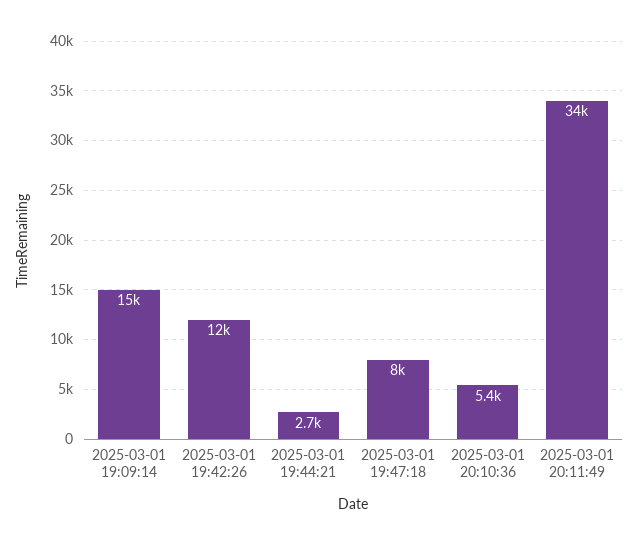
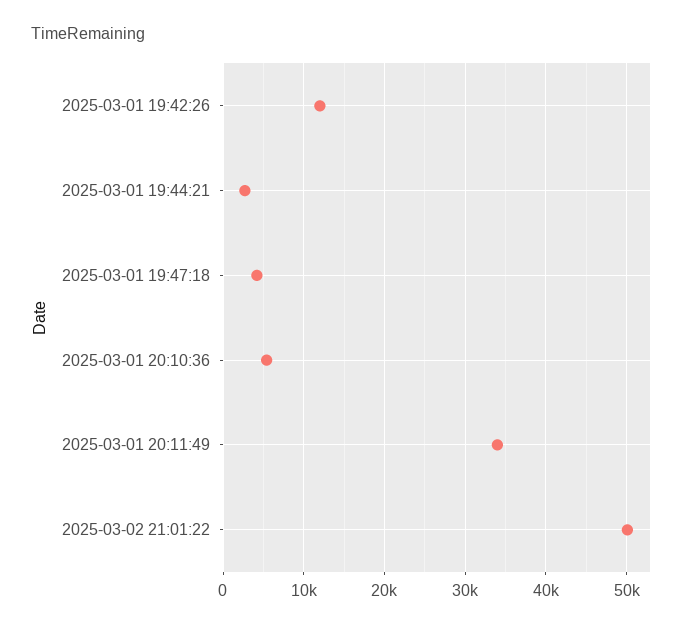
2025-03-01 19:09:14: 15000 -> none
2025-03-01 19:47:18: 8000 -> 4000
2025-03-02 21:01:22: none -> 50000

